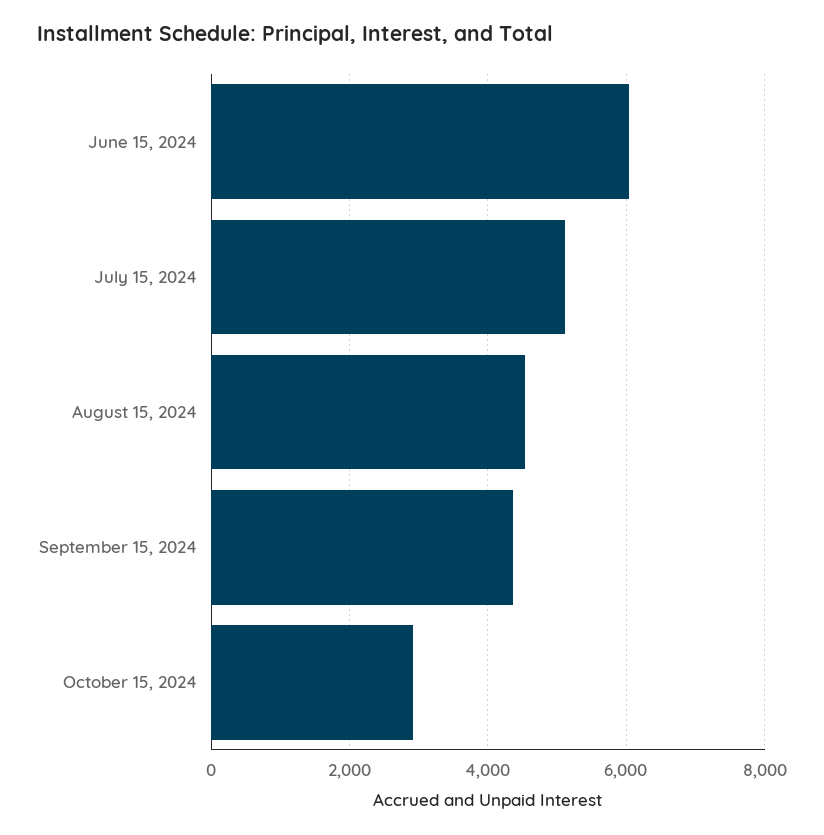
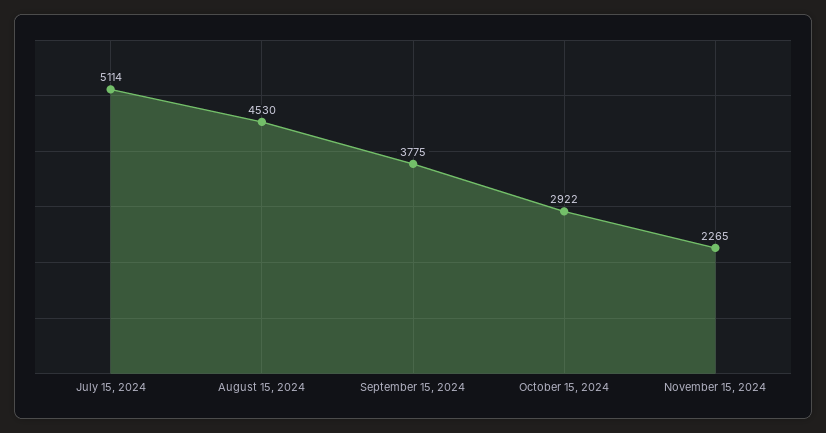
June 15, 2024: 6000 -> none
September 15, 2024: 4400 -> 3775
November 15, 2024: none -> 2265

